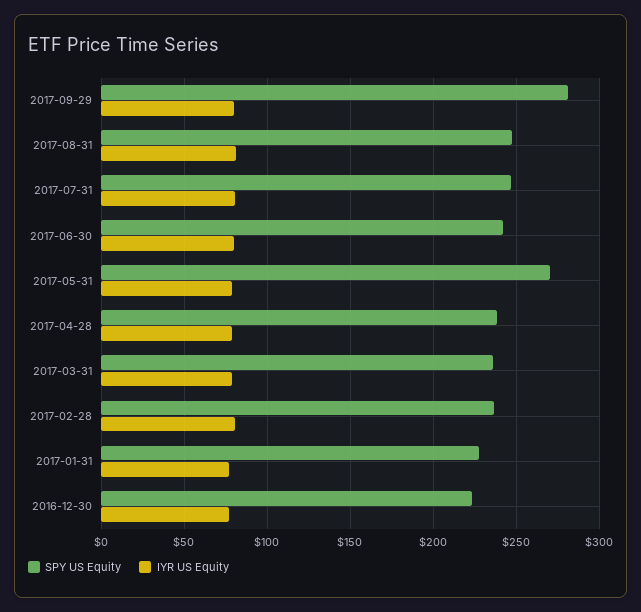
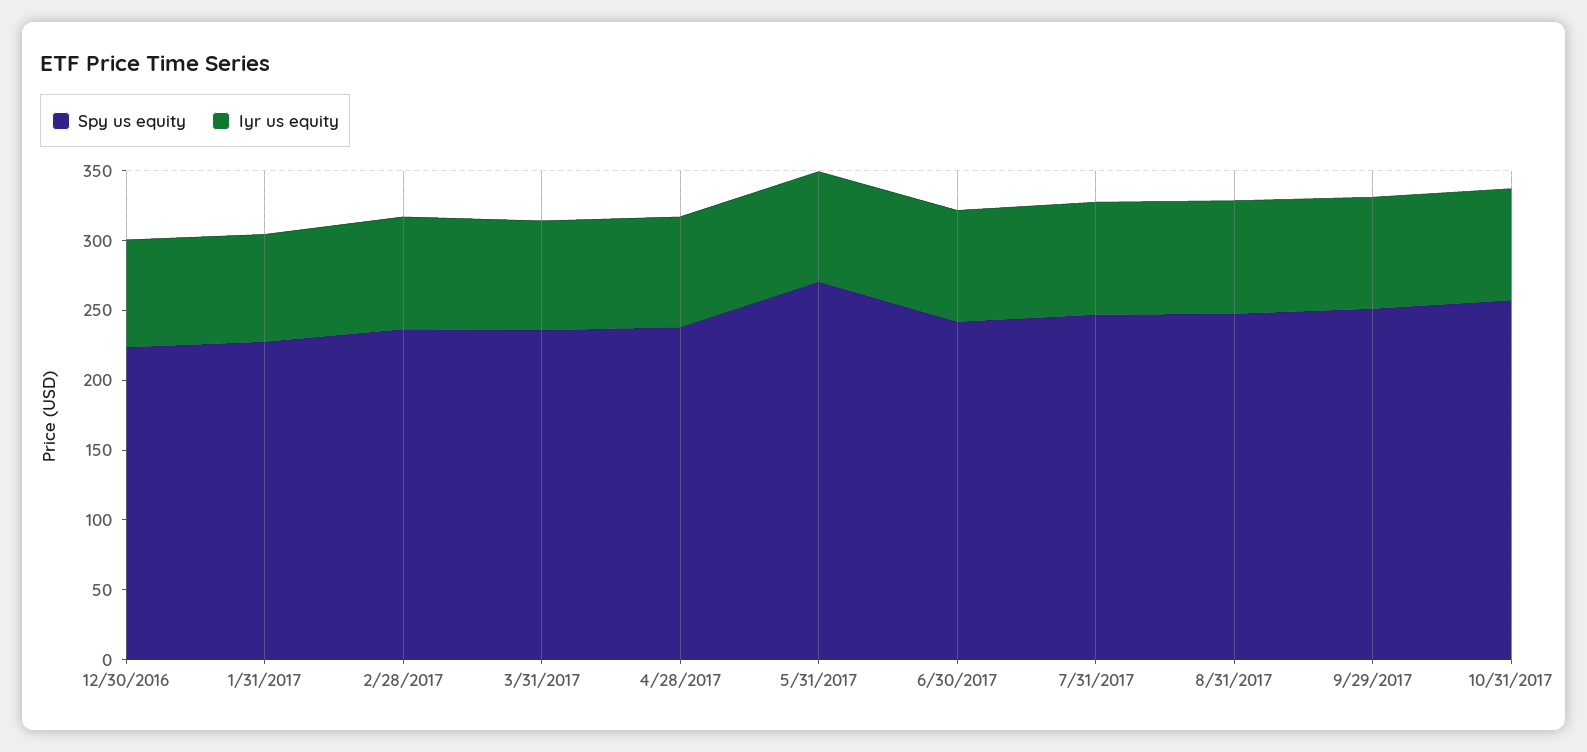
SPY US Equity, 2017-09-29: 280 -> 250
SPY US Equity, 10/31/2017: none -> 260
IYR US Equity, 10/31/2017: none -> 80

